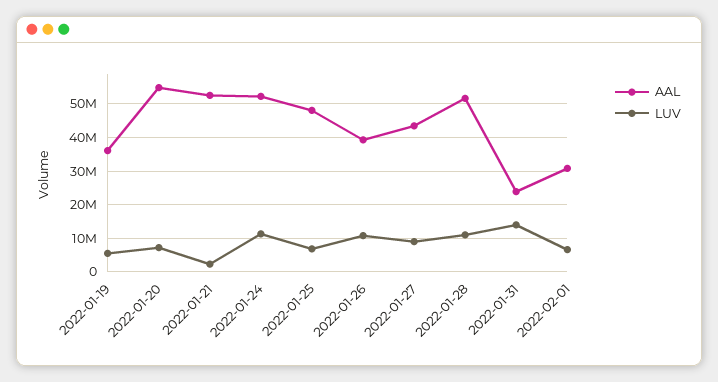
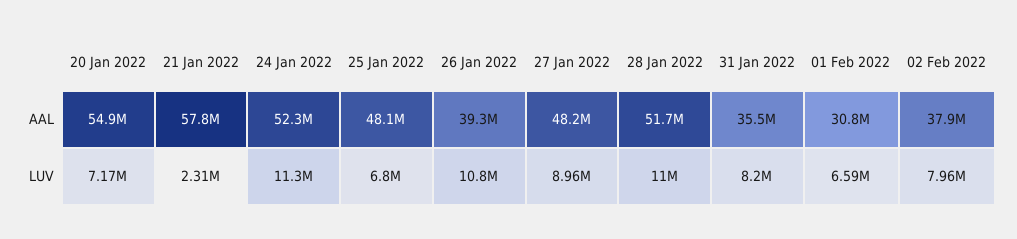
AAL, 2022-01-19: 36000000 -> none
LUV, 2022-01-19: 6000000 -> none
AAL, 2022-01-21: 52000000 -> 57800000
AAL, 2022-01-27: 44000000 -> 48200000
AAL, 2022-01-31: 24000000 -> 35500000
LUV, 2022-01-31: 14000000 -> 8200000
AAL, 02 Feb 2022: none -> 37900000
LUV, 02 Feb 2022: none -> 7960000

